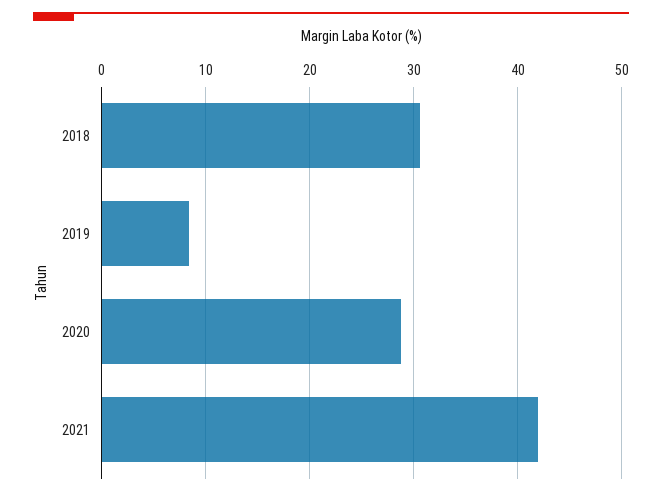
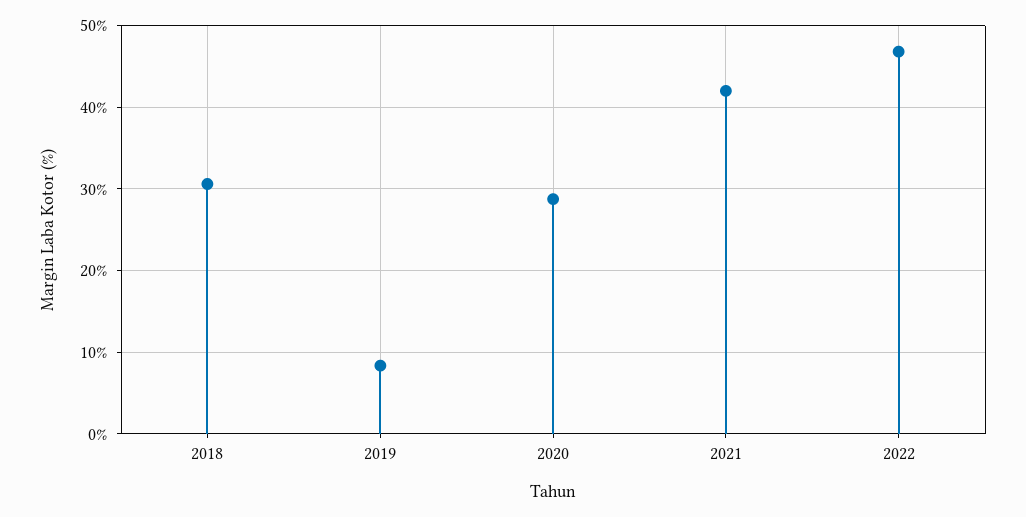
2022: none -> 47

